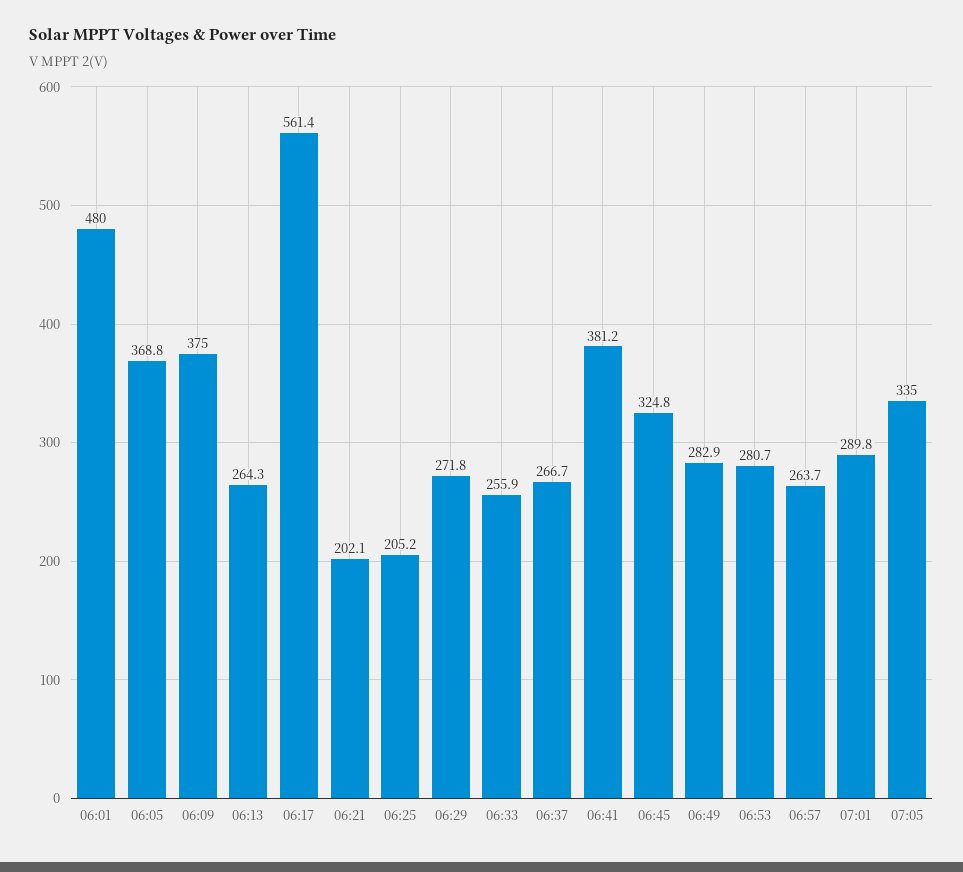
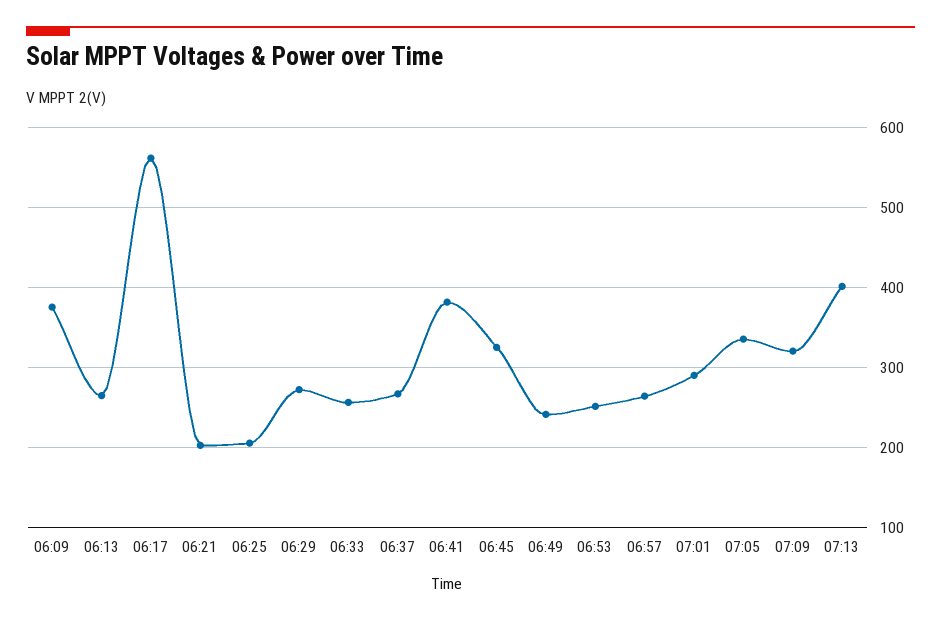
06:01: 480 -> none
06:05: 368.8 -> none
06:49: 282.9 -> 240
06:53: 280.7 -> 250
07:09: none -> 320
07:13: none -> 400

